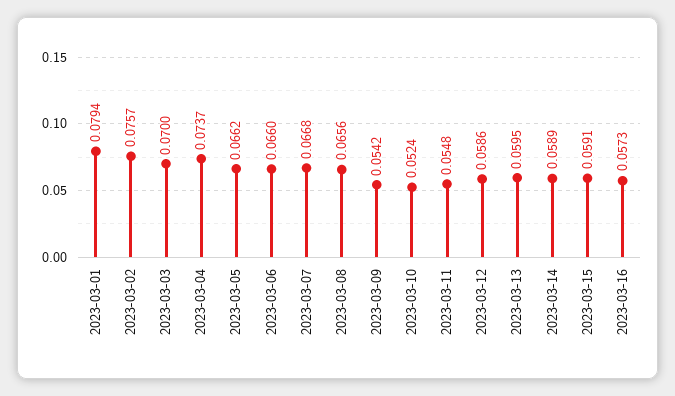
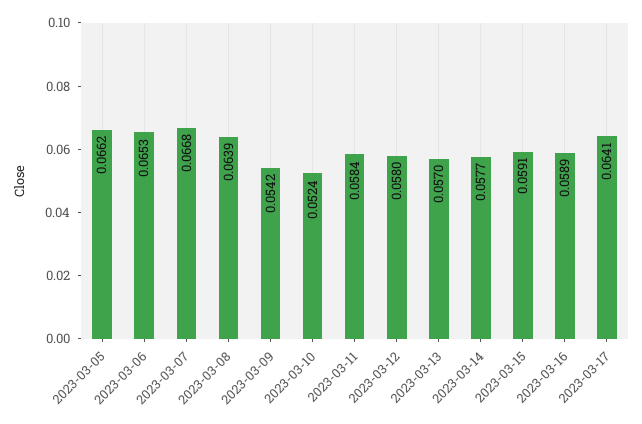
2023-03-01: 0.0794 -> none
2023-03-02: 0.0757 -> none
2023-03-03: 0.07 -> none
2023-03-04: 0.0737 -> none
2023-03-06: 0.066 -> 0.0653
2023-03-08: 0.0656 -> 0.0639
2023-03-11: 0.0548 -> 0.0584
2023-03-12: 0.0586 -> 0.058
2023-03-13: 0.0595 -> 0.057
2023-03-14: 0.0589 -> 0.0577
2023-03-16: 0.0573 -> 0.0589
2023-03-17: none -> 0.0641

